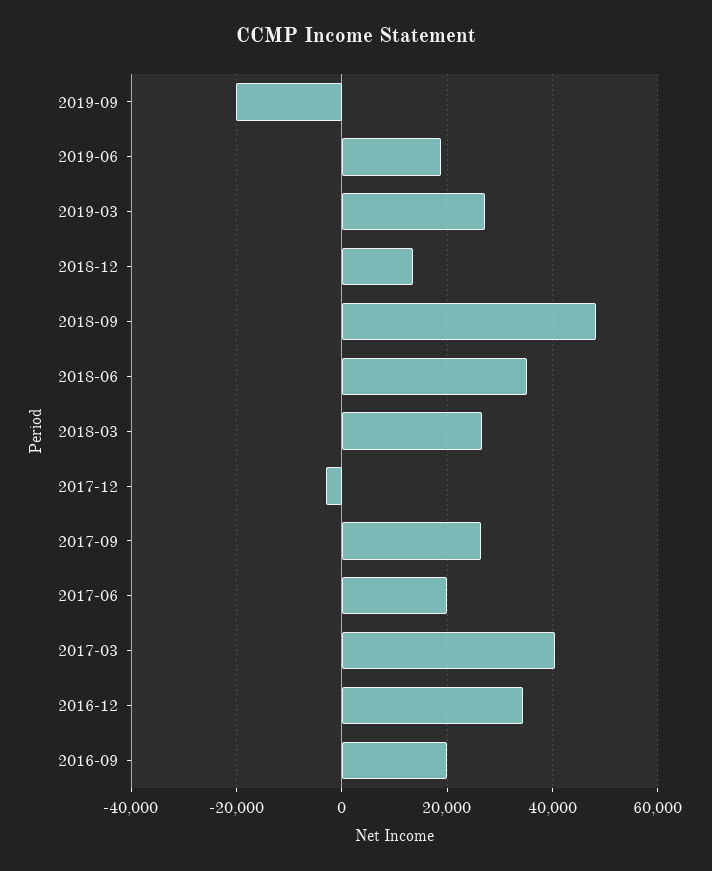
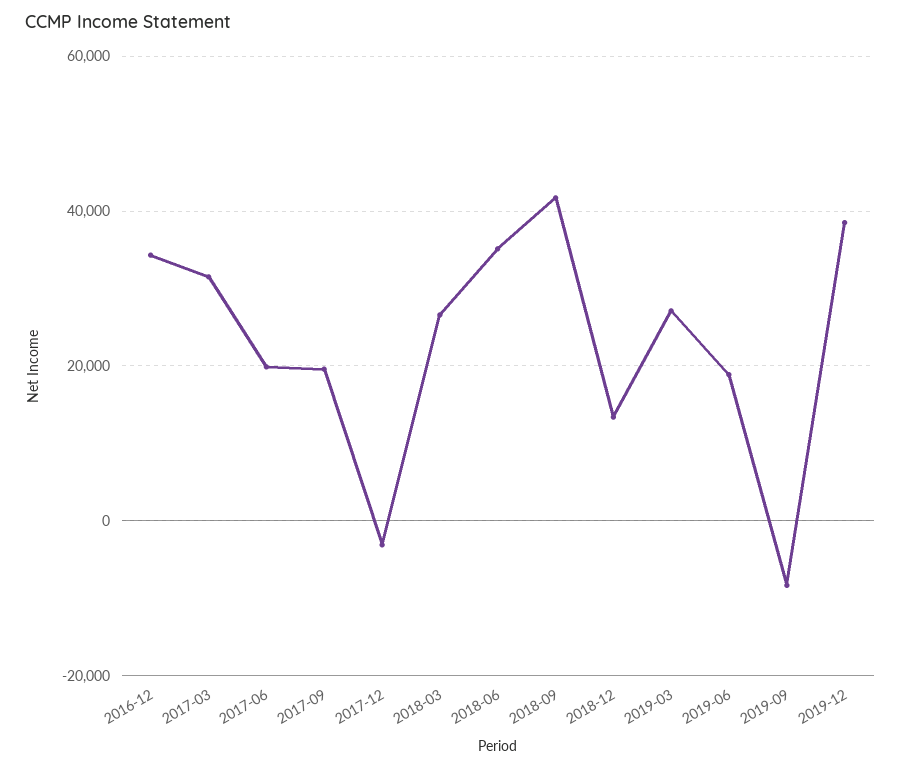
2019-09: -20000 -> -8000
2018-09: 48000 -> 42000
2017-09: 26000 -> 20000
2017-03: 40000 -> 32000
2016-09: 20000 -> none
2019-12: none -> 38000

